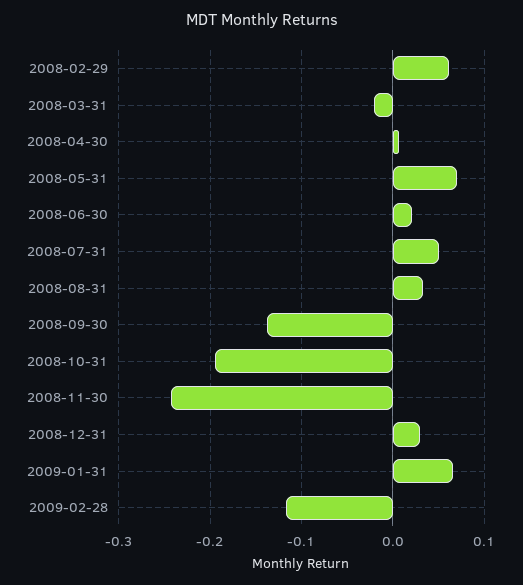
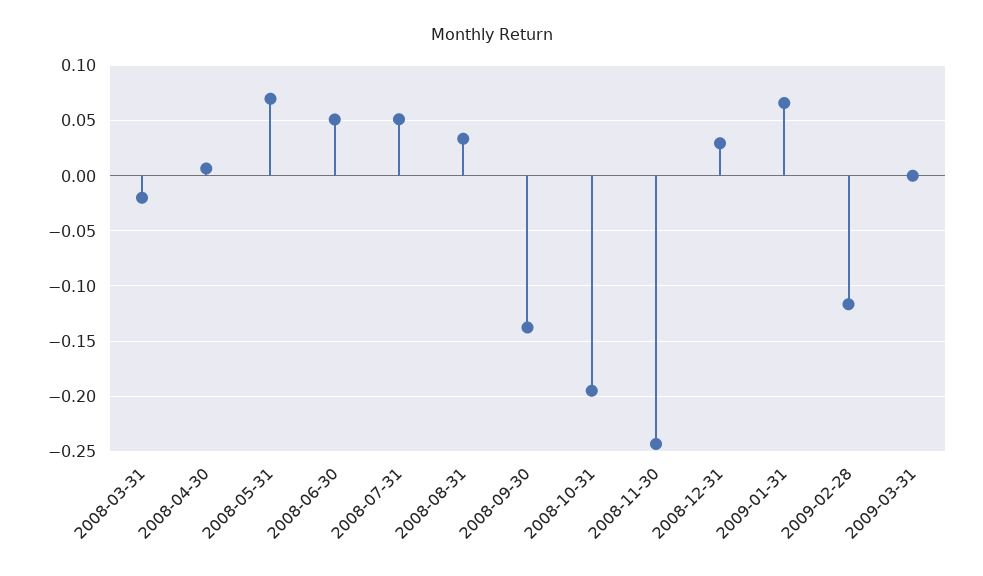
2008-02-29: 0.06 -> none
2008-06-30: 0.02 -> 0.05
2009-03-31: none -> 0

